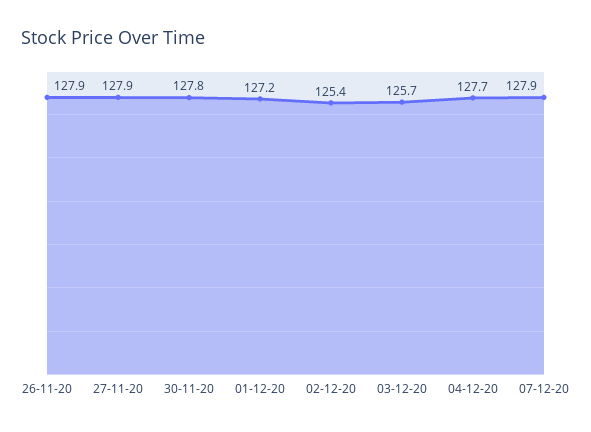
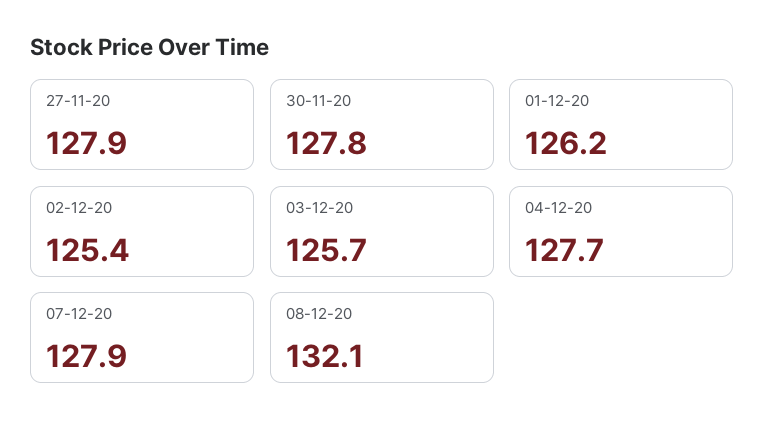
26-11-20: 127.9 -> none
01-12-20: 127.2 -> 126.2
08-12-20: none -> 132.1

